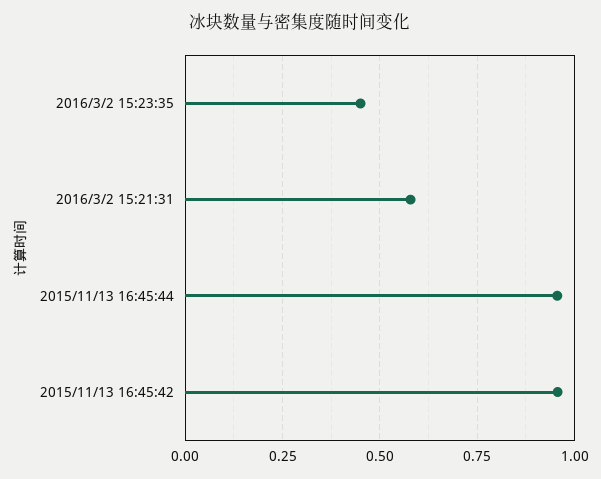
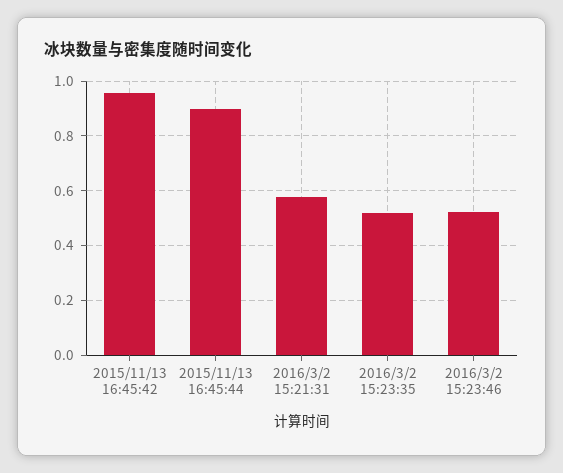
2016/3/2 15:23:35: 0.45 -> 0.525
2015/11/13 16:45:44: 0.95 -> 0.9
2016/3/2 15:23:46: none -> 0.525

